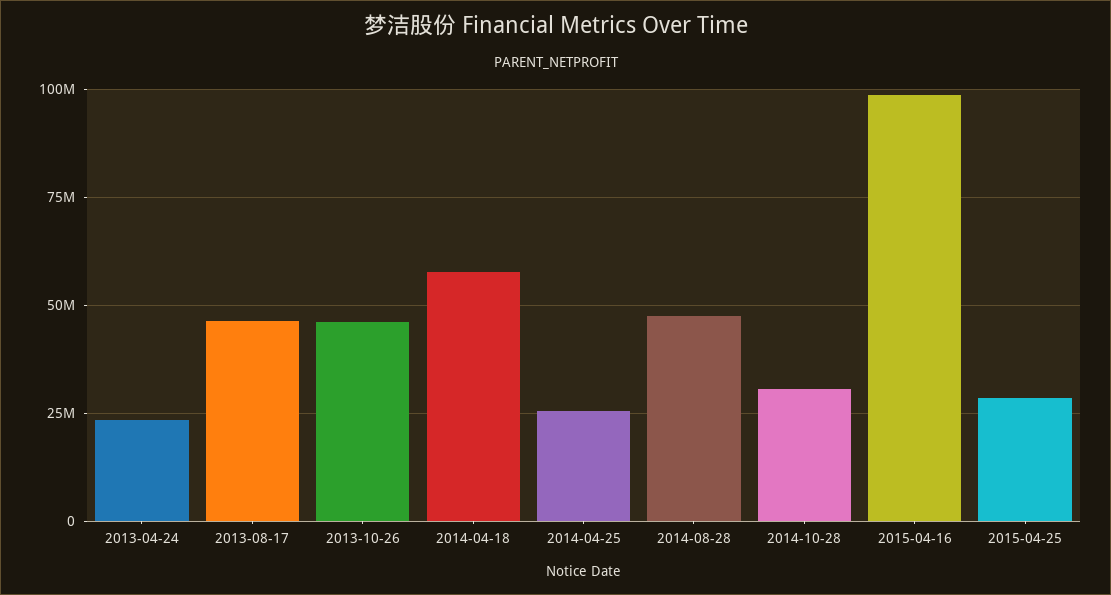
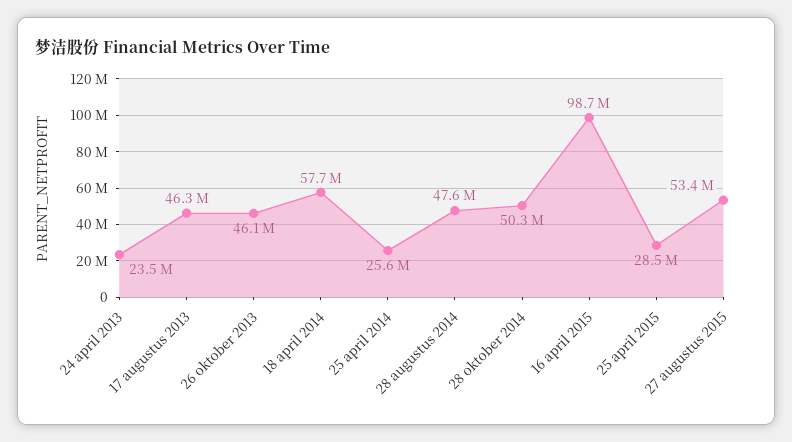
2014-10-28: 30000000 -> 50300000
27 augustus 2015: none -> 53400000

